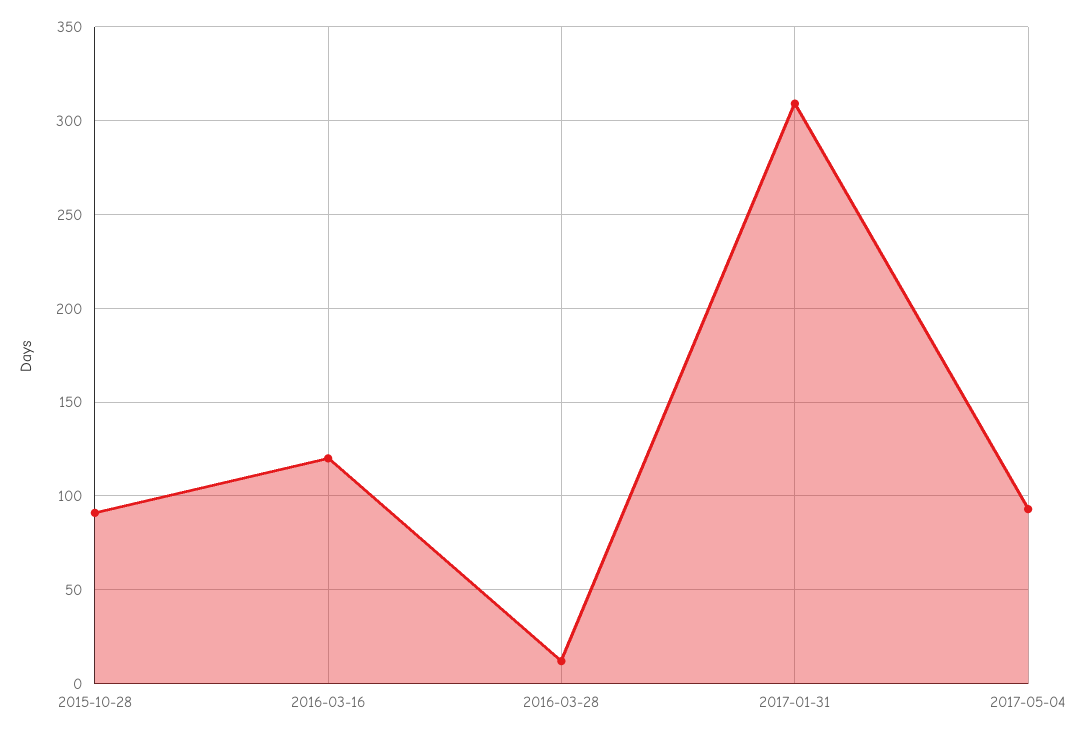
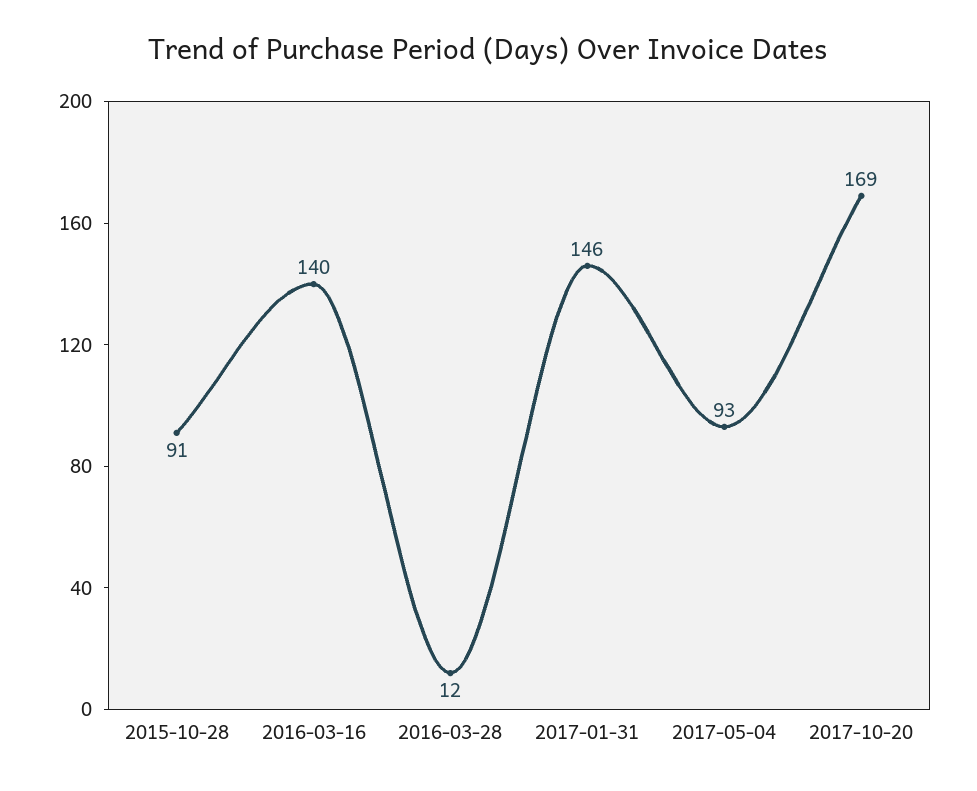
2016-03-16: 120 -> 140
2017-01-31: 310 -> 146
2017-10-20: none -> 169

